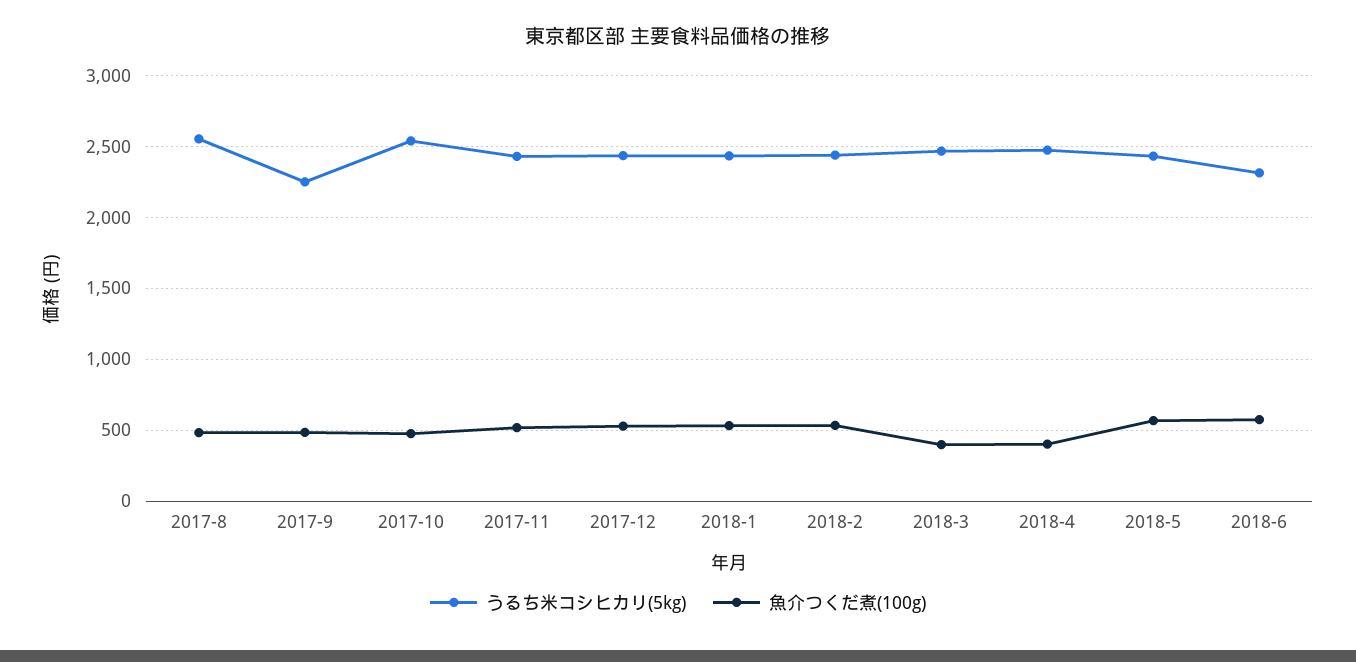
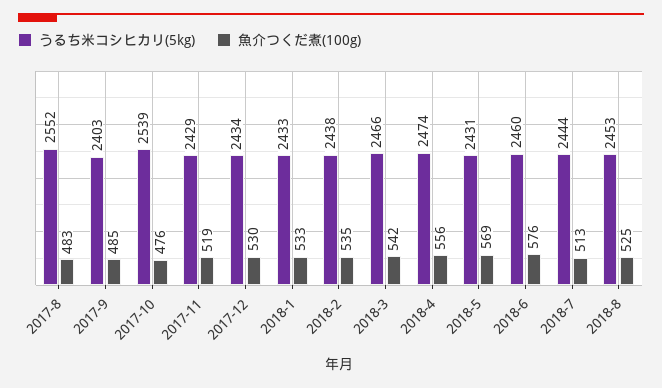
うるち米コシヒカリ(5kg), 2017-9: 2250 -> 2403
魚介つくだ煮(100g), 2018-3: 400 -> 542
魚介つくだ煮(100g), 2018-4: 400 -> 556
うるち米コシヒカリ(5kg), 2018-6: 2300 -> 2460
うるち米コシヒカリ(5kg), 2018-7: none -> 2444
魚介つくだ煮(100g), 2018-7: none -> 513
うるち米コシヒカリ(5kg), 2018-8: none -> 2453
魚介つくだ煮(100g), 2018-8: none -> 525

